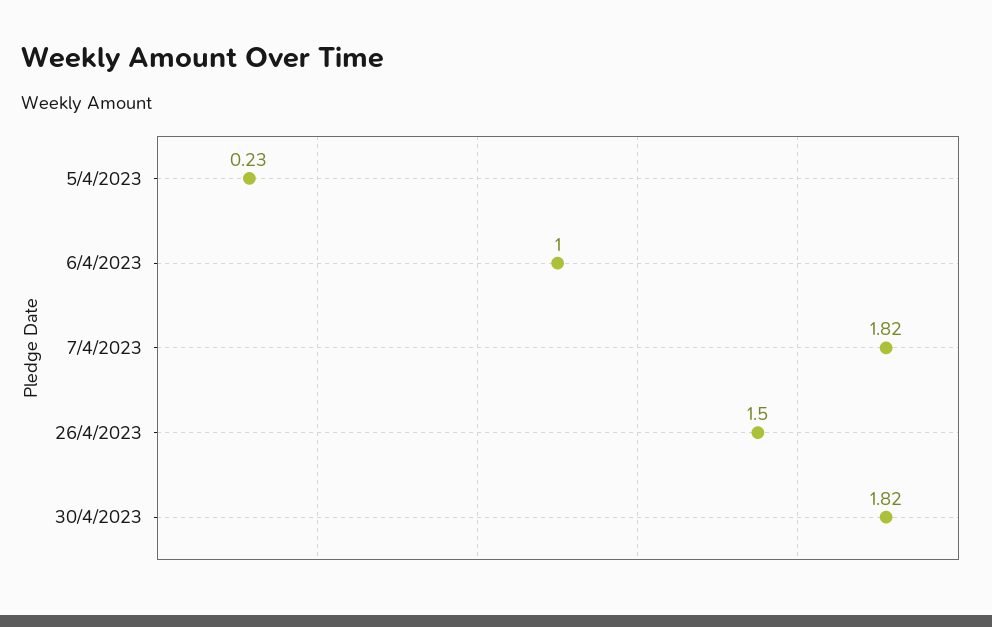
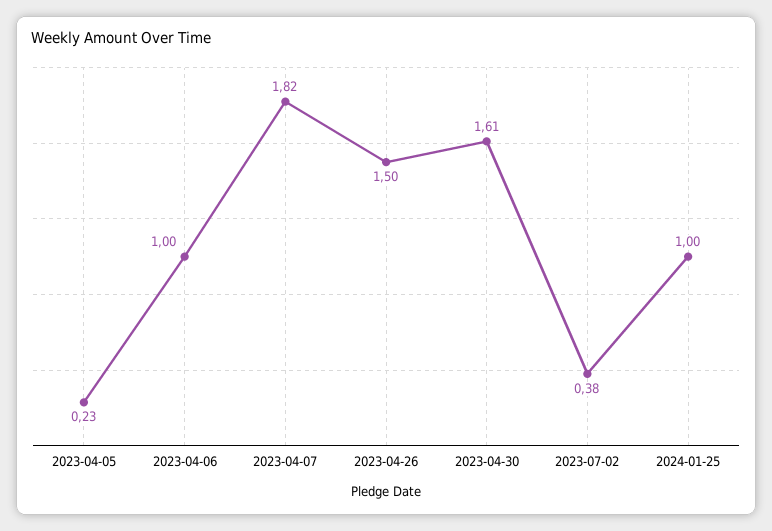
30/4/2023: 1.82 -> 1.61
2023-07-02: none -> 0.38
2024-01-25: none -> 1

